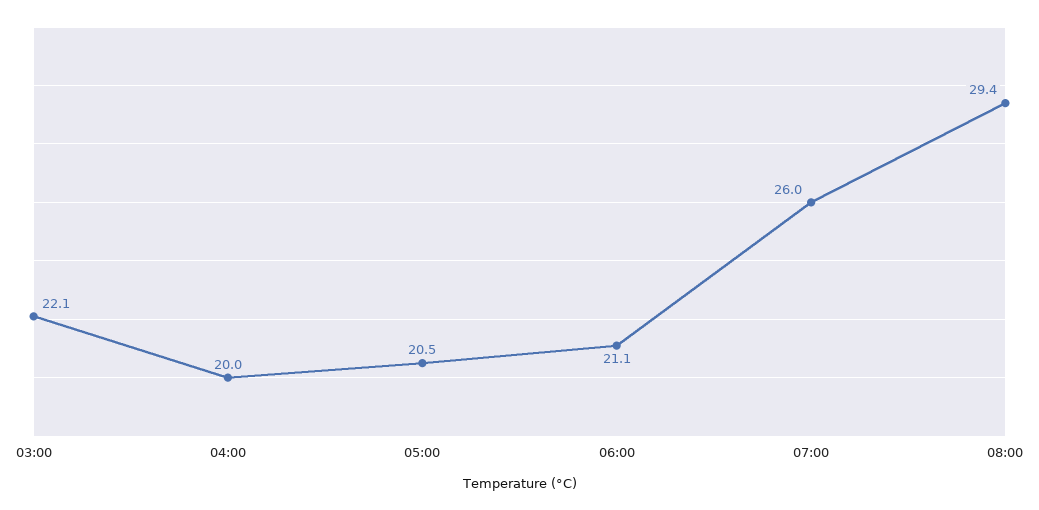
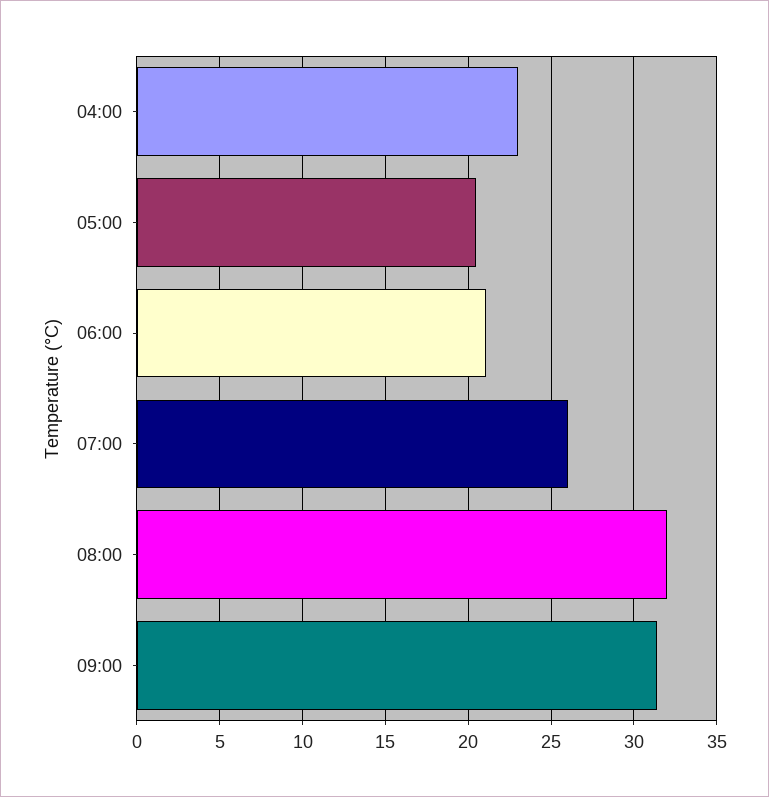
03:00: 22.1 -> none
04:00: 20 -> 23
08:00: 29.4 -> 32
09:00: none -> 31.5

